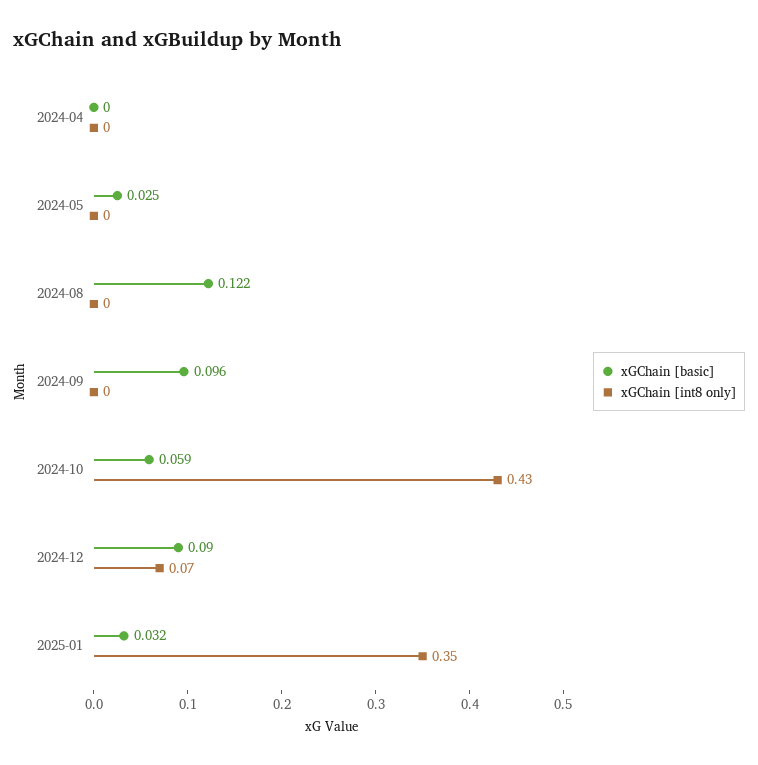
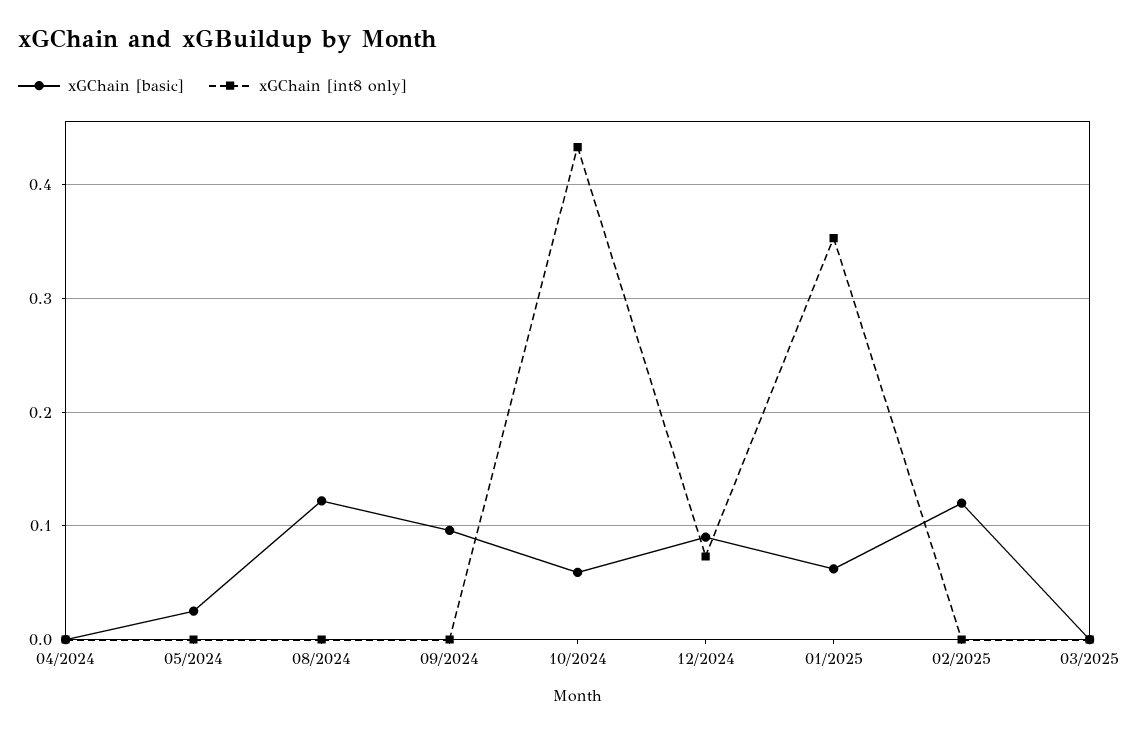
xGChain [basic], 2025-01: 0.032 -> 0.06
xGChain [basic], 02/2025: none -> 0.12
xGChain [int8 only], 02/2025: none -> 0
xGChain [basic], 03/2025: none -> 0
xGChain [int8 only], 03/2025: none -> 0

